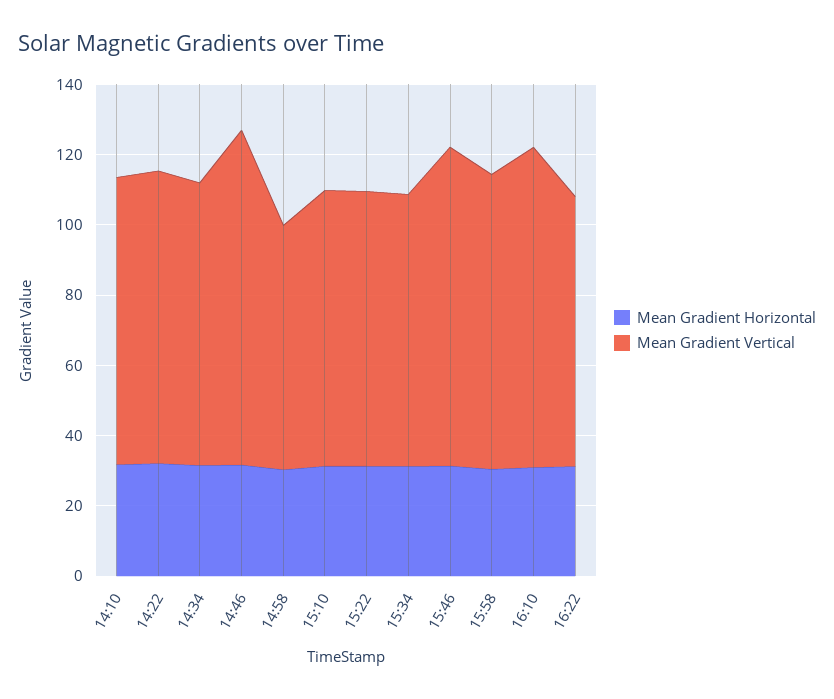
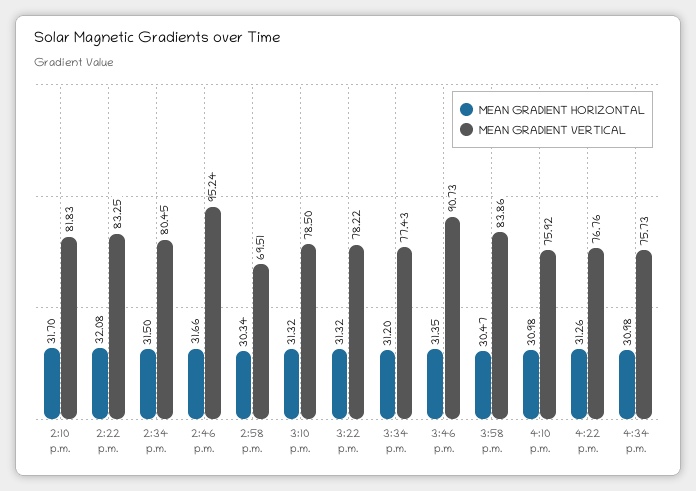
Mean Gradient Vertical, 16:10: 90 -> 75.92
Mean Gradient Horizontal, 4:34 p.m.: none -> 30.98
Mean Gradient Vertical, 4:34 p.m.: none -> 75.73

